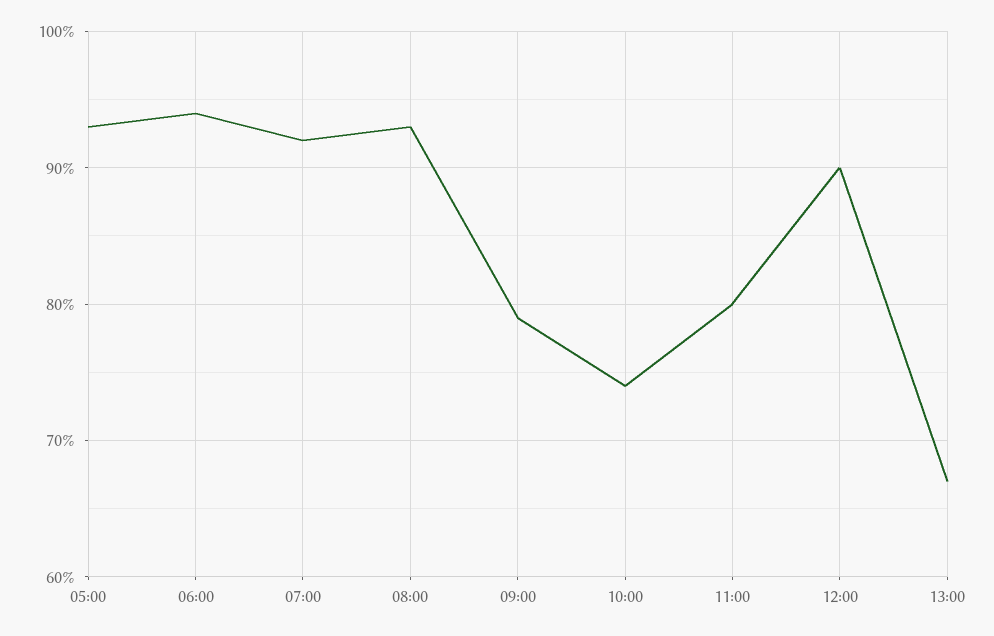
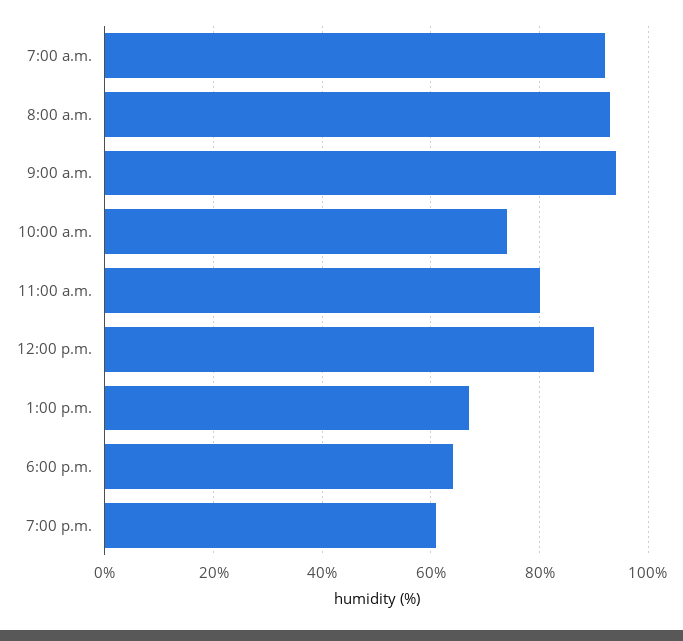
05:00: 93 -> none
06:00: 94 -> none
09:00: 79 -> 95
6:00 p.m.: none -> 65
7:00 p.m.: none -> 60

